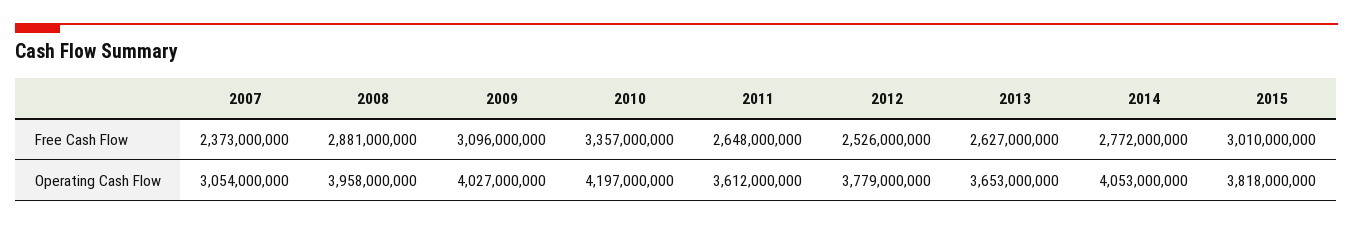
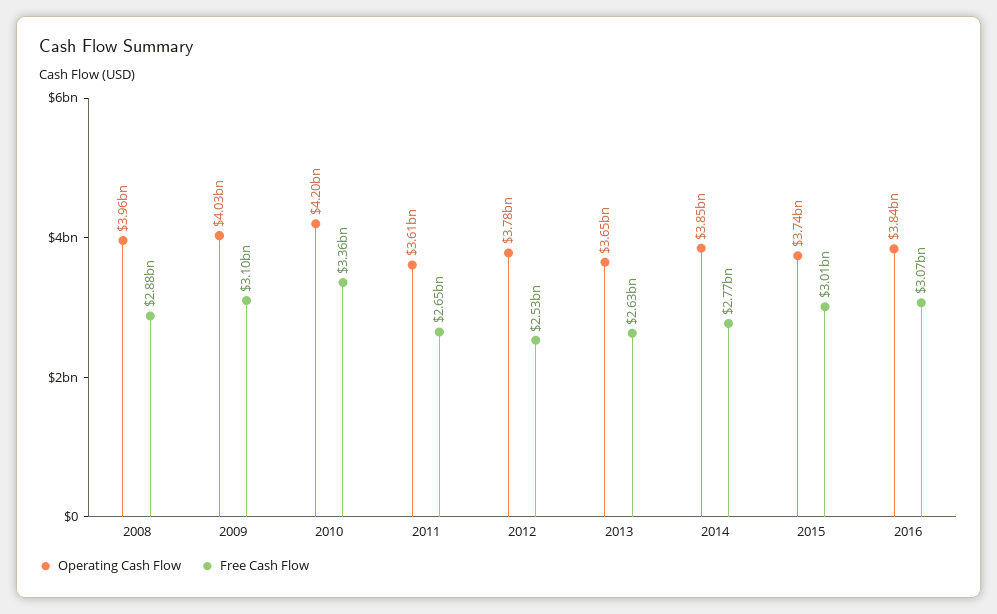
Free Cash Flow, 2007: 2373000000 -> none
Operating Cash Flow, 2007: 3054000000 -> none
Operating Cash Flow, 2014: 4053000000 -> 3850000000
Operating Cash Flow, 2015: 3818000000 -> 3740000000
Operating Cash Flow, 2016: none -> 3840000000
Free Cash Flow, 2016: none -> 3070000000

